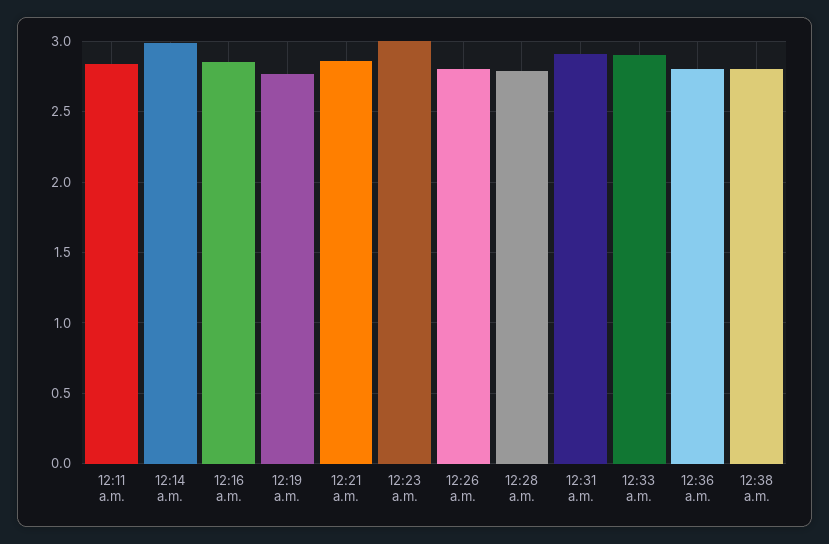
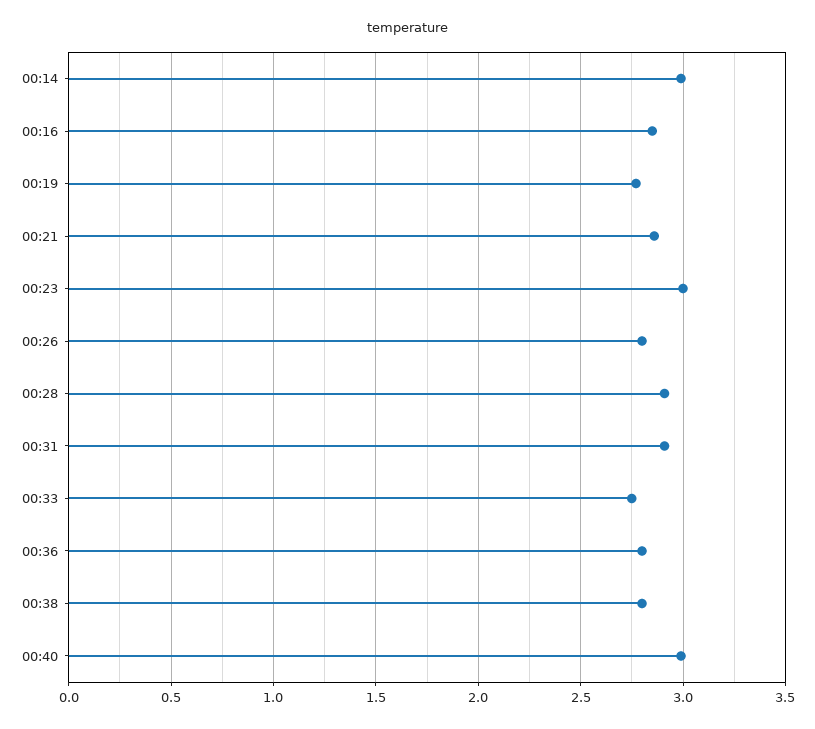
12:11 a.m.: 2.85 -> none
12:28 a.m.: 2.8 -> 2.9
12:33 a.m.: 2.9 -> 2.75
00:40: none -> 3

